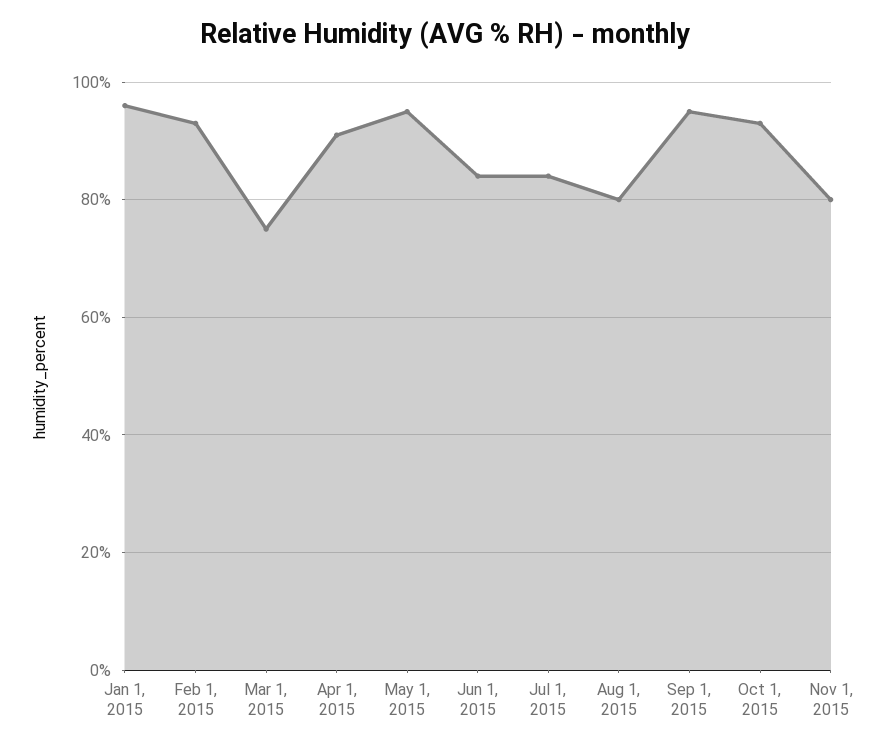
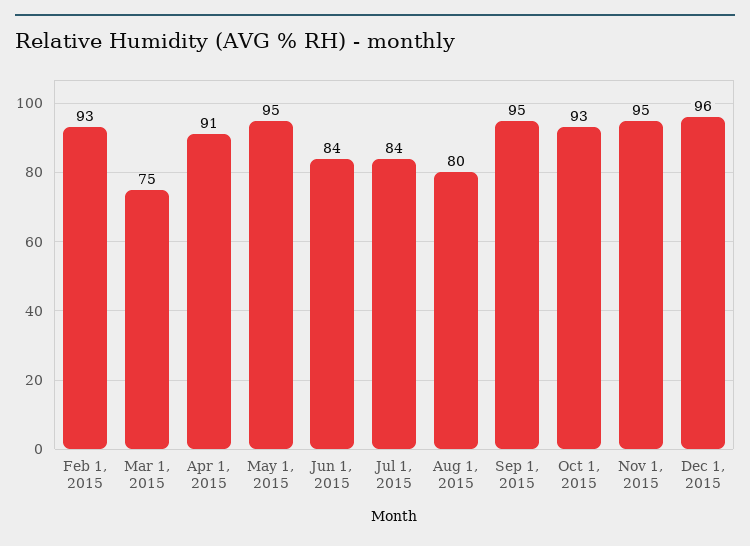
Jan 1, 2015: 95 -> none
Nov 1, 2015: 80 -> 95
Dec 1, 2015: none -> 96

